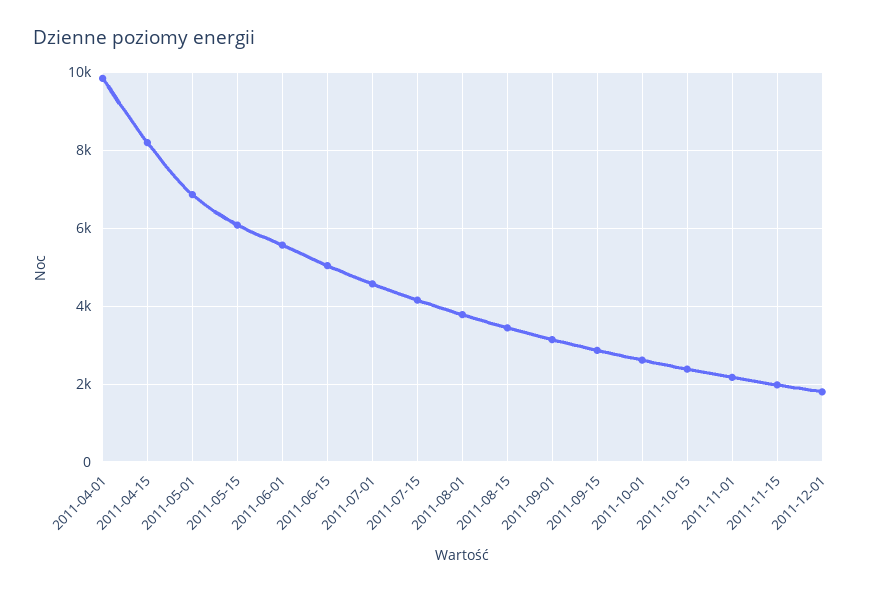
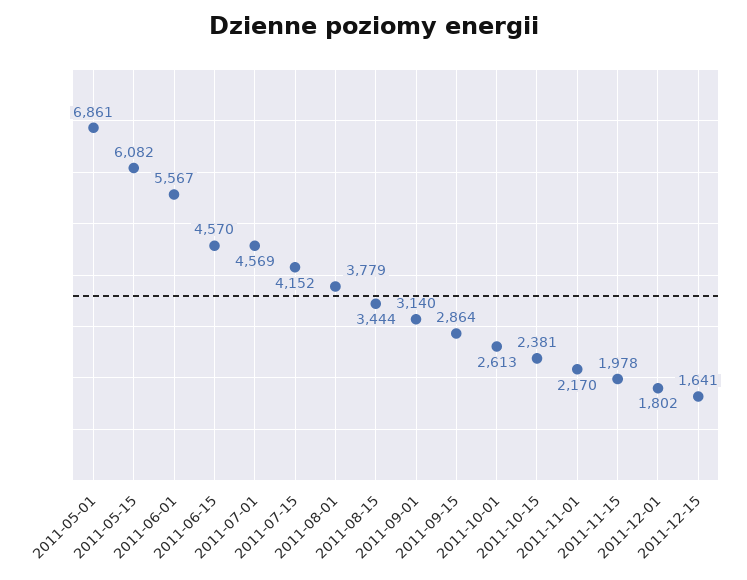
2011-04-01: 9800 -> none
2011-04-15: 8200 -> none
2011-06-15: 5000 -> 4570
2011-12-15: none -> 1641

